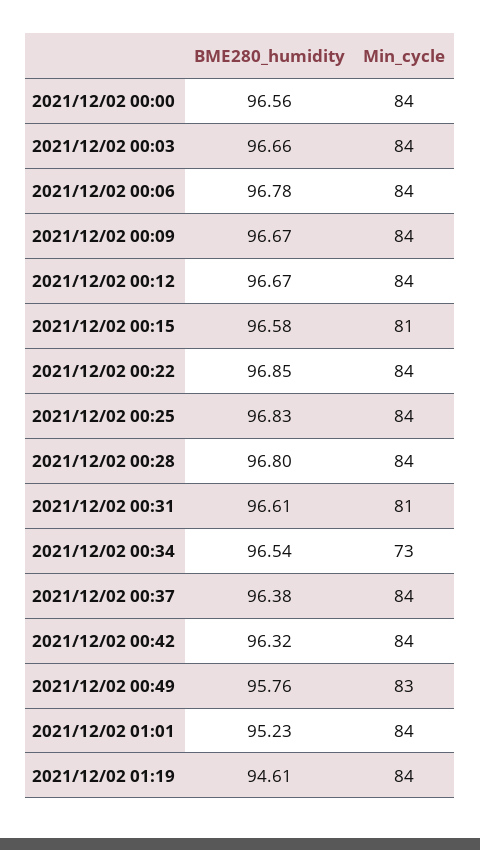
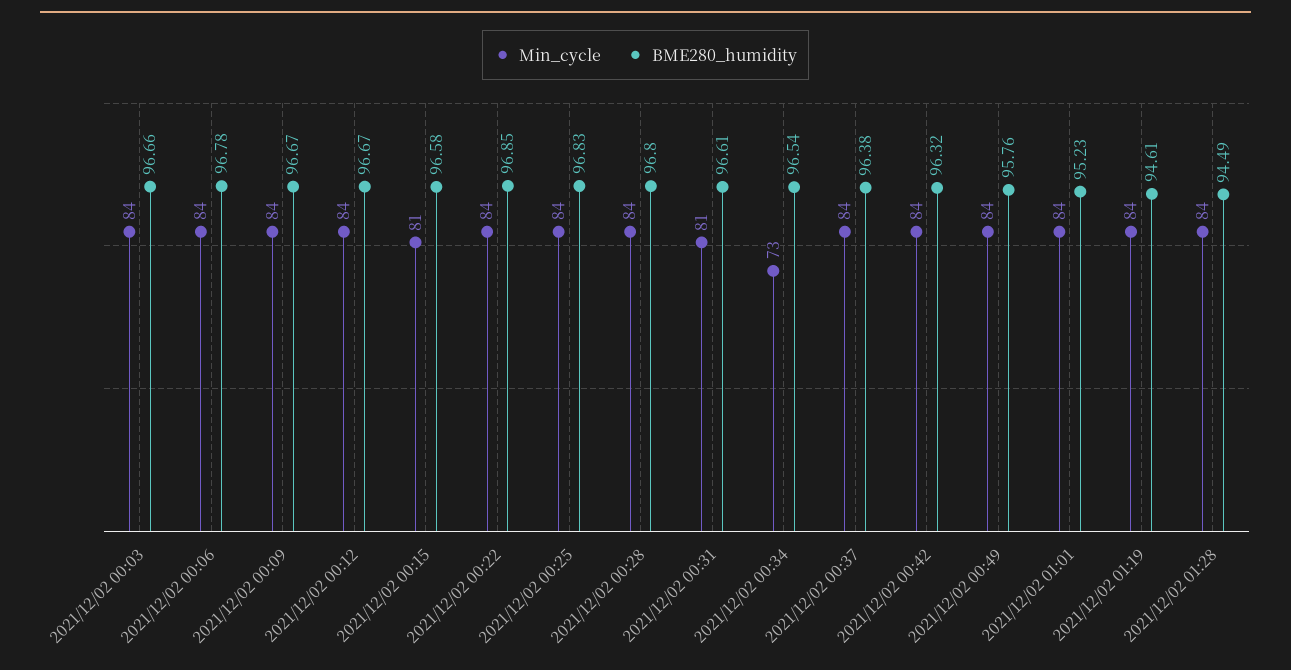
BME280_humidity, 2021/12/02 00:00: 96.56 -> none
Min_cycle, 2021/12/02 00:00: 84 -> none
Min_cycle, 2021/12/02 00:49: 83 -> 84
Min_cycle, 2021/12/02 01:28: none -> 84
BME280_humidity, 2021/12/02 01:28: none -> 94.49

